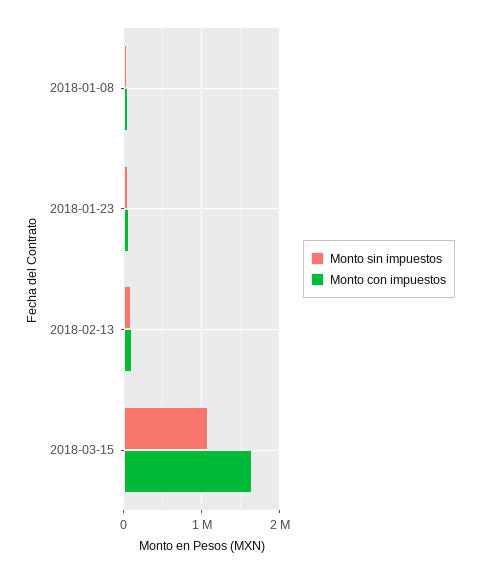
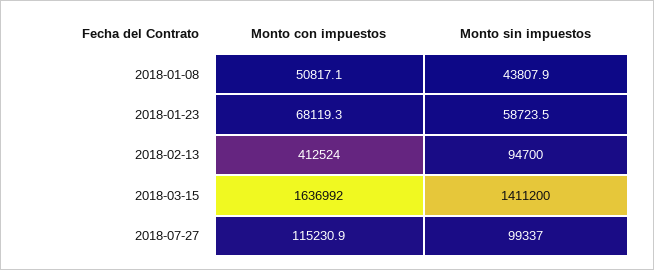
Monto con impuestos, 2018-02-13: 100000 -> 412524
Monto sin impuestos, 2018-03-15: 1100000 -> 1411200
Monto con impuestos, 2018-07-27: none -> 115230.9
Monto sin impuestos, 2018-07-27: none -> 99337

